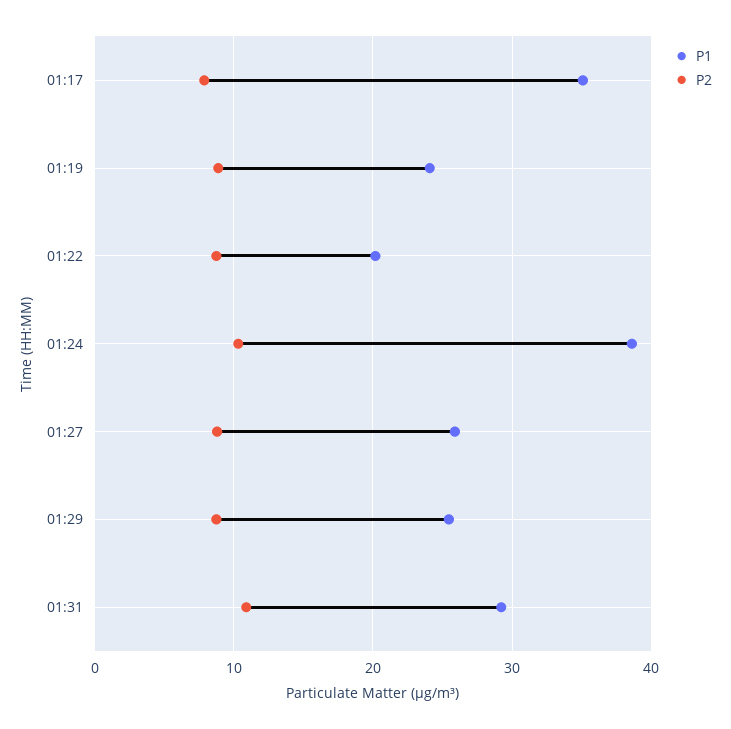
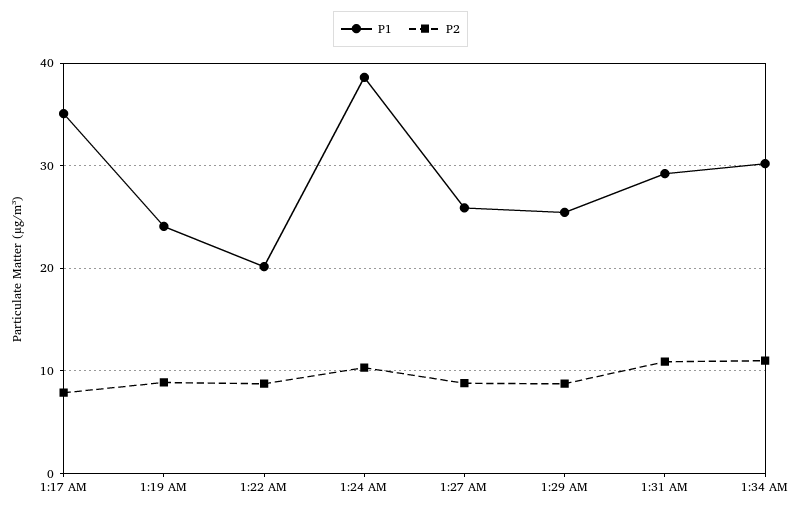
P1, 1:34 AM: none -> 30
P2, 1:34 AM: none -> 11

